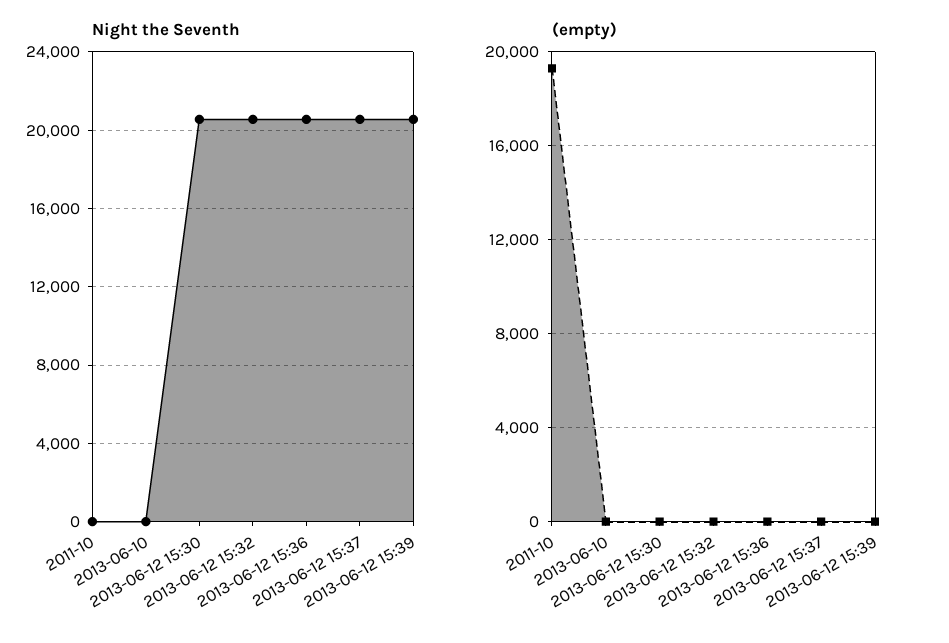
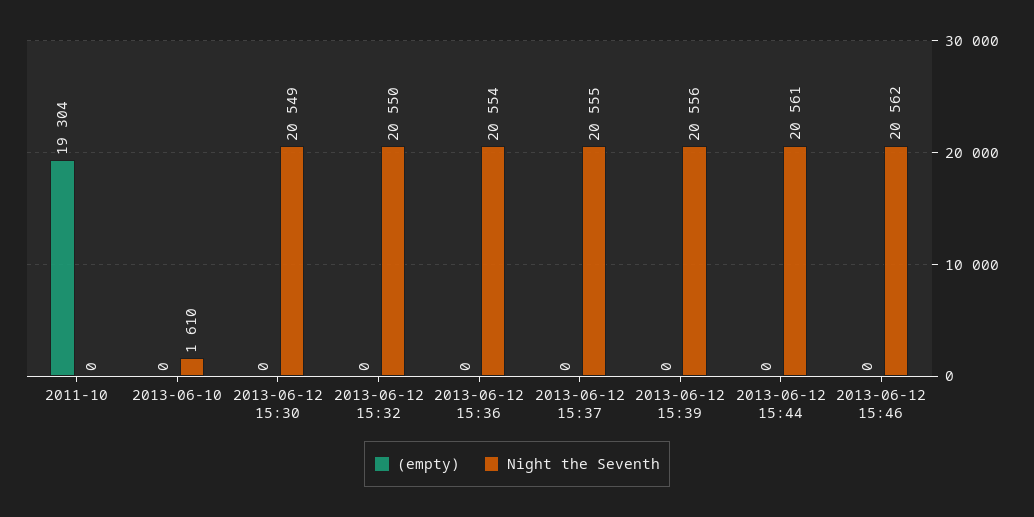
Night the Seventh, 2013-06-10: 0 -> 1610
(empty), 2013-06-12 15:44: none -> 0
Night the Seventh, 2013-06-12 15:44: none -> 20561
(empty), 2013-06-12 15:46: none -> 0
Night the Seventh, 2013-06-12 15:46: none -> 20562

